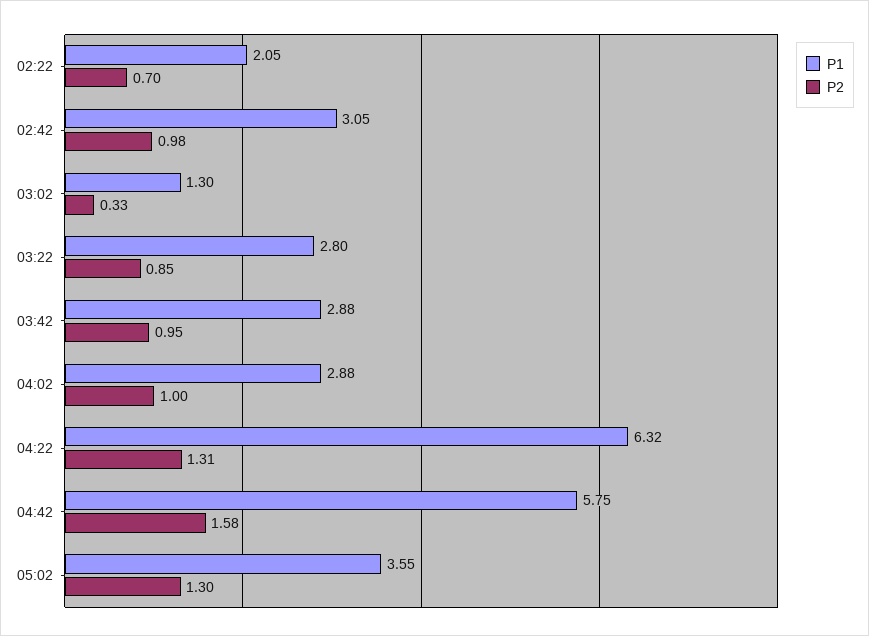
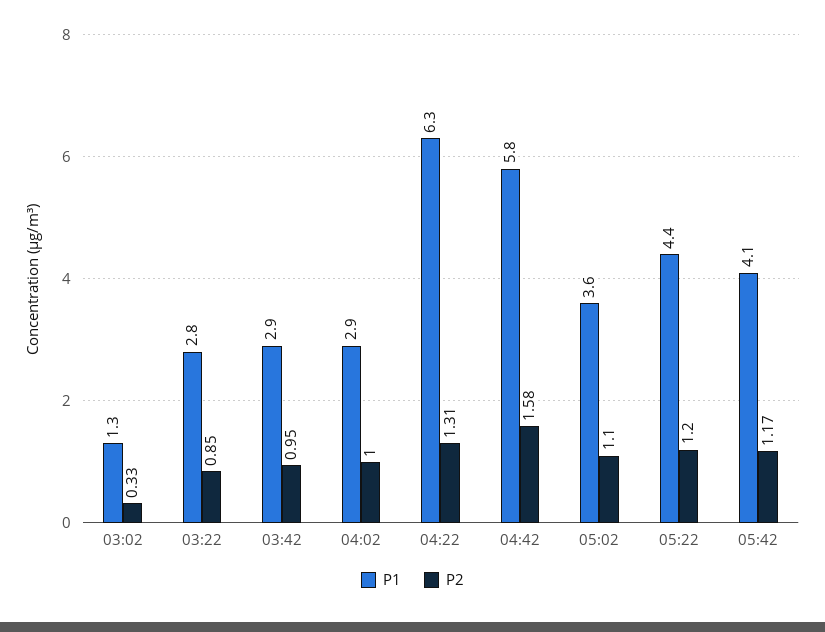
P1, 02:22: 2.05 -> none
P2, 02:22: 0.7 -> none
P1, 02:42: 3.05 -> none
P2, 02:42: 0.98 -> none
P2, 05:02: 1.3 -> 1.1
P1, 05:22: none -> 4.4
P2, 05:22: none -> 1.2
P1, 05:42: none -> 4.1
P2, 05:42: none -> 1.17

